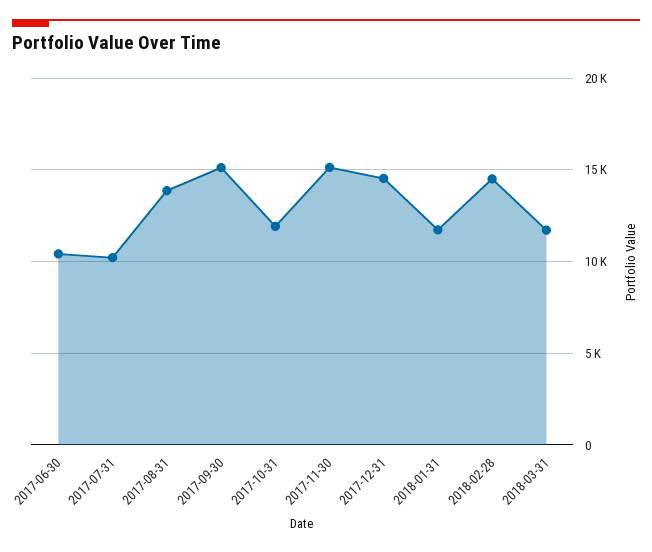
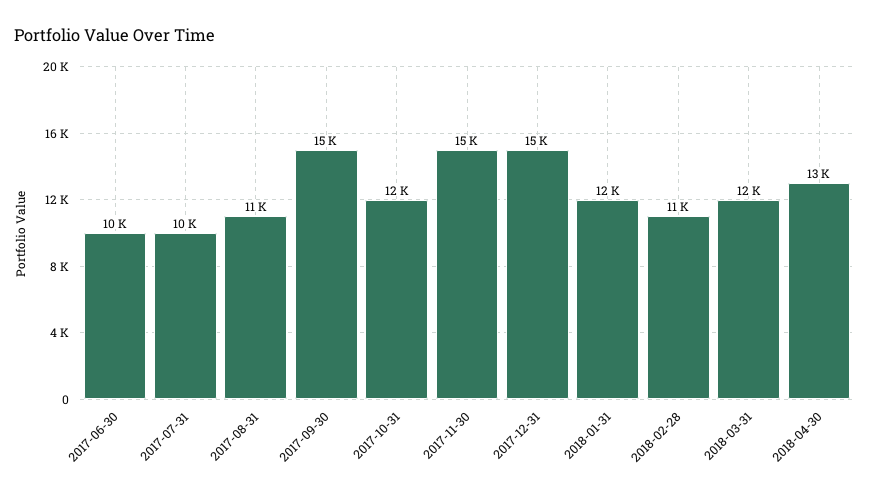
2017-08-31: 14000 -> 11000
2018-02-28: 14500 -> 11000
2018-04-30: none -> 13000

